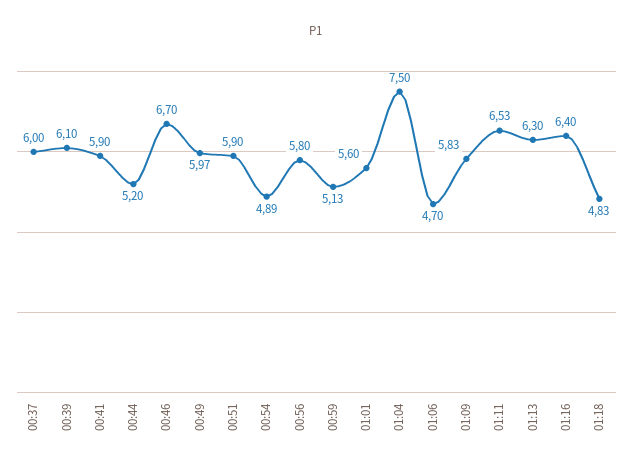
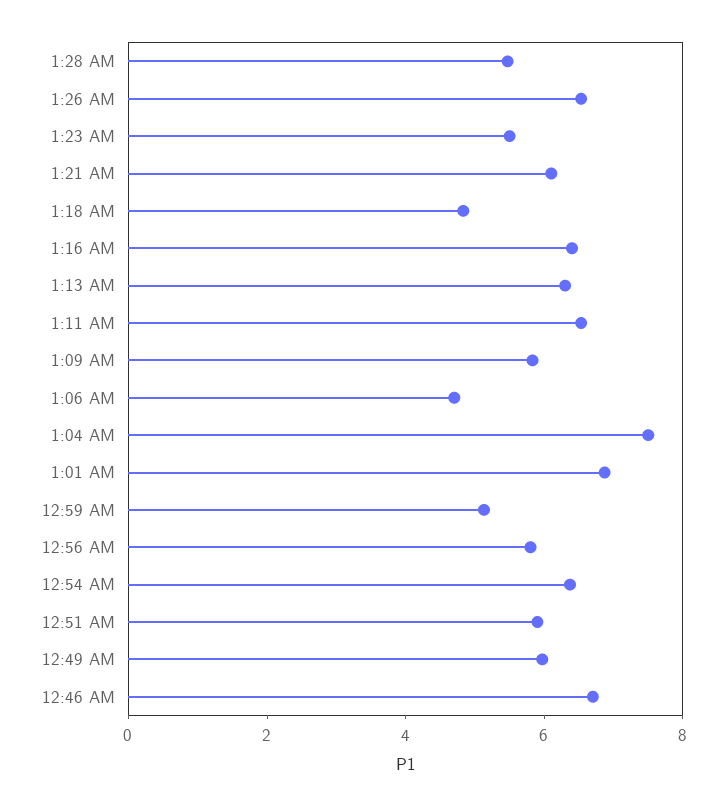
00:37: 6 -> none
00:39: 6.1 -> none
00:41: 5.9 -> none
00:44: 5.2 -> none
00:54: 4.89 -> 6.5
01:01: 5.6 -> 7
1:28 AM: none -> 5.5
1:26 AM: none -> 6.5
1:23 AM: none -> 5.5
1:21 AM: none -> 6

